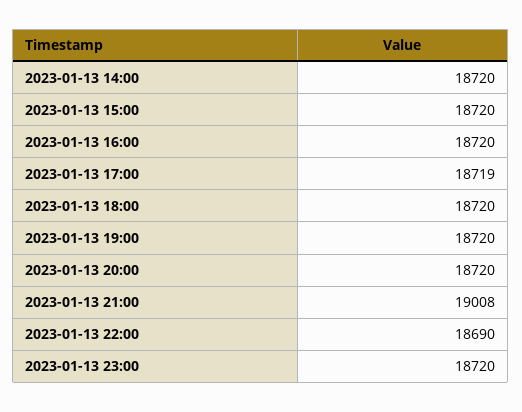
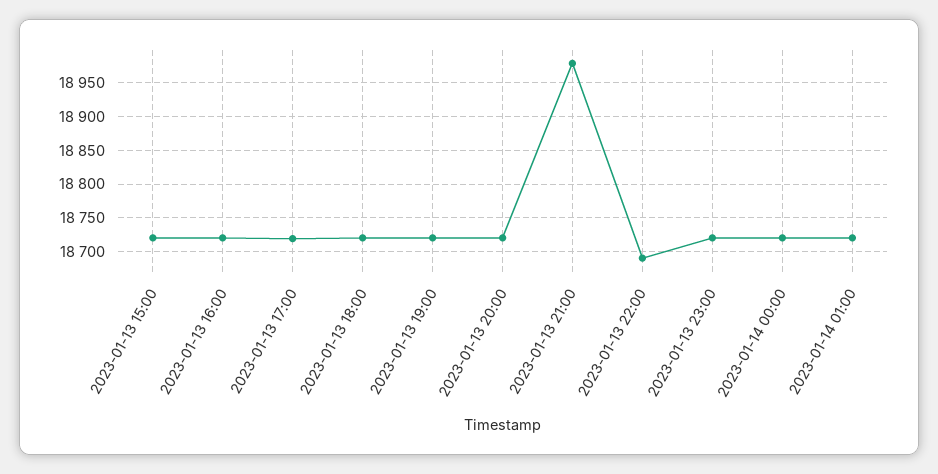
2023-01-13 14:00: 18720 -> none
2023-01-13 21:00: 19008 -> 18980
2023-01-14 00:00: none -> 18720
2023-01-14 01:00: none -> 18720

